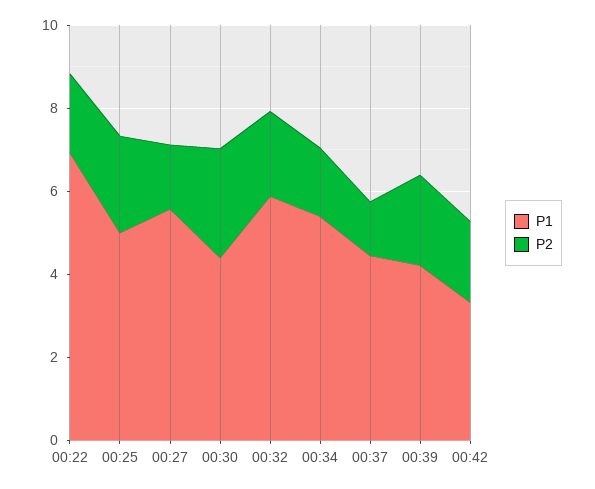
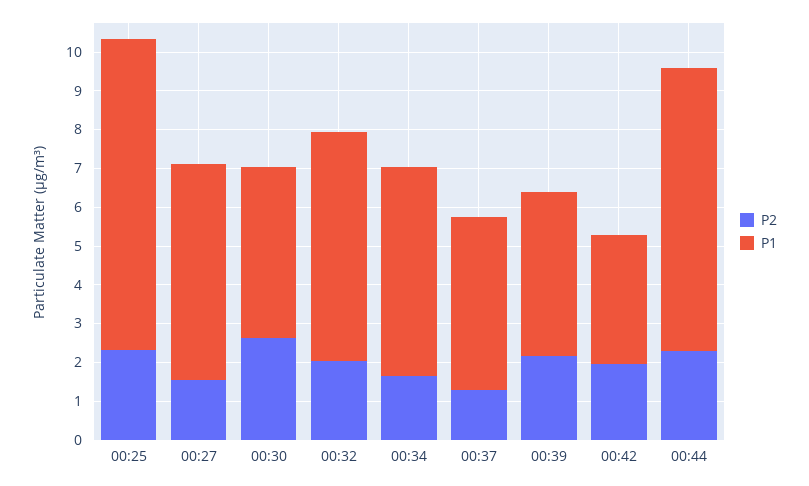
P1, 00:22: 7 -> none
P2, 00:22: 2 -> none
P1, 00:25: 5 -> 8
P2, 00:44: none -> 2.25
P1, 00:44: none -> 7.25

